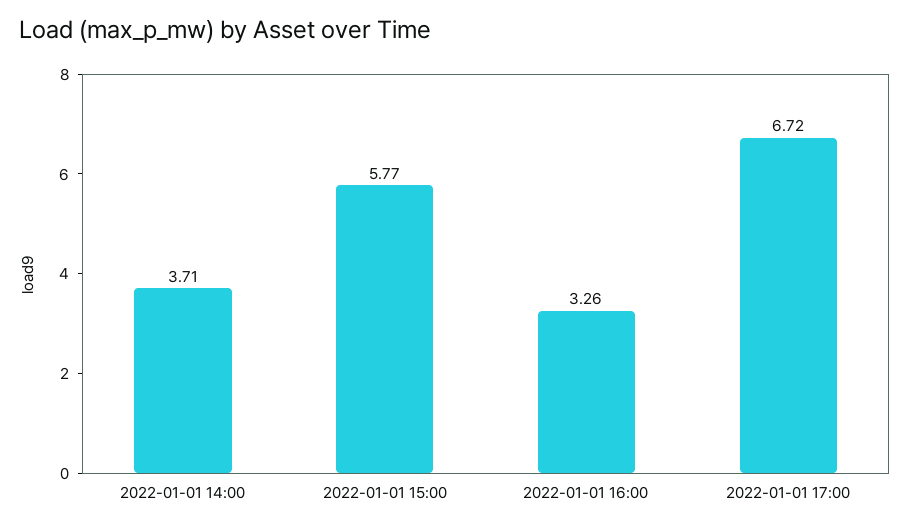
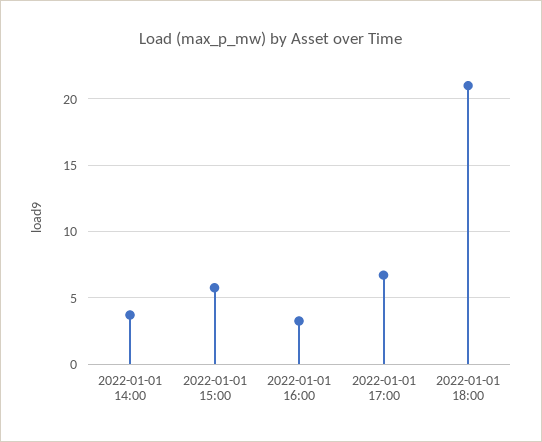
2022-01-01 18:00: none -> 21

